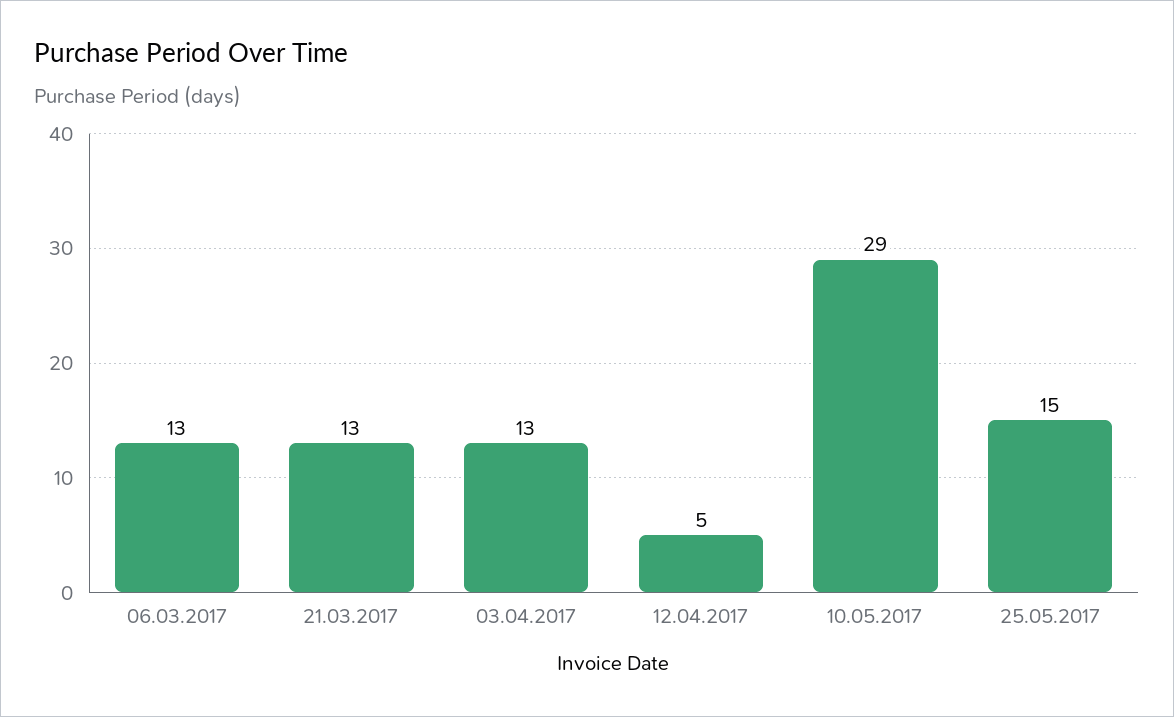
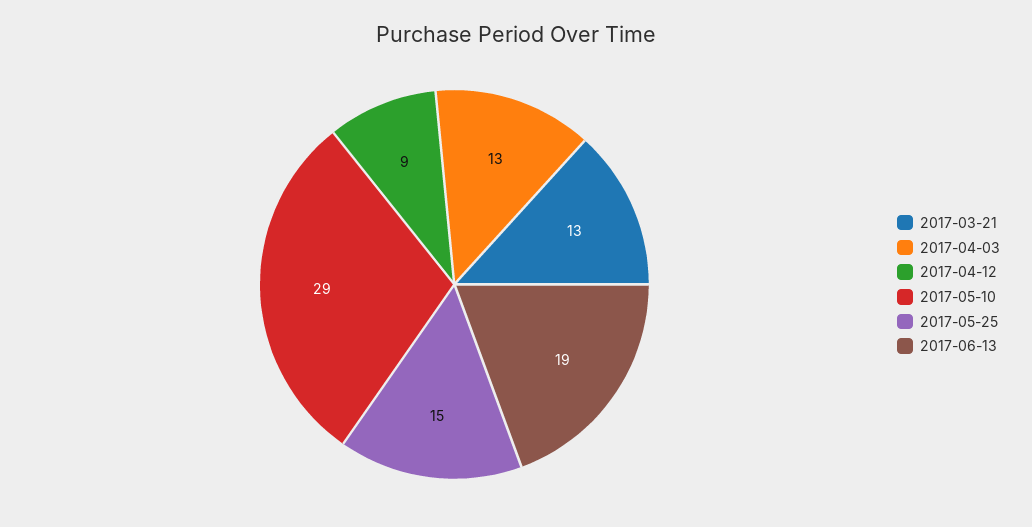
06.03.2017: 13 -> none
12.04.2017: 5 -> 9
2017-06-13: none -> 19

